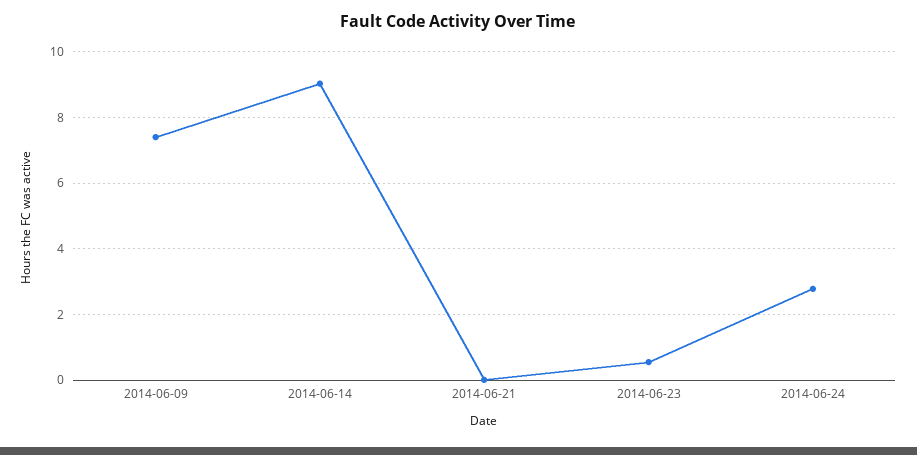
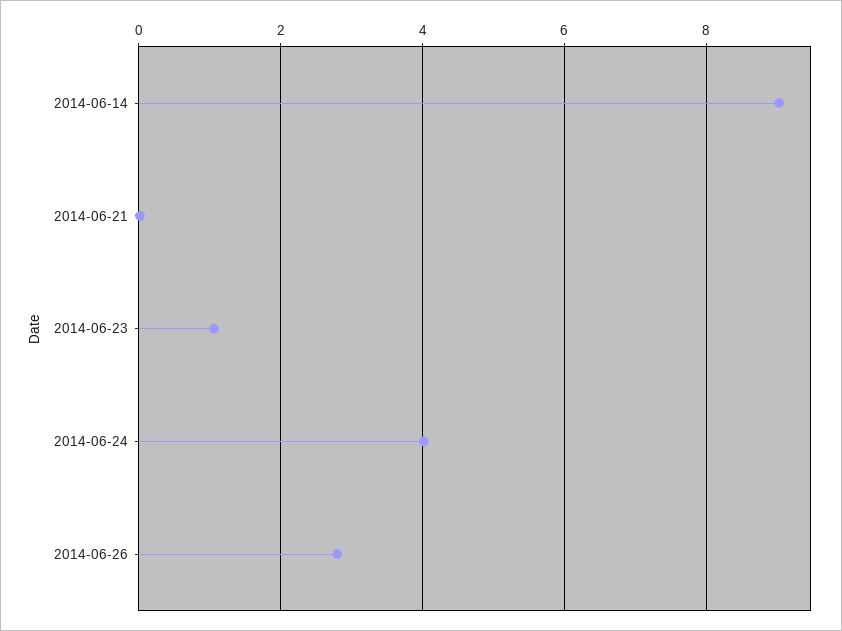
2014-06-09: 7.4 -> none
2014-06-23: 0.6 -> 1
2014-06-24: 2.8 -> 4
2014-06-26: none -> 2.8

